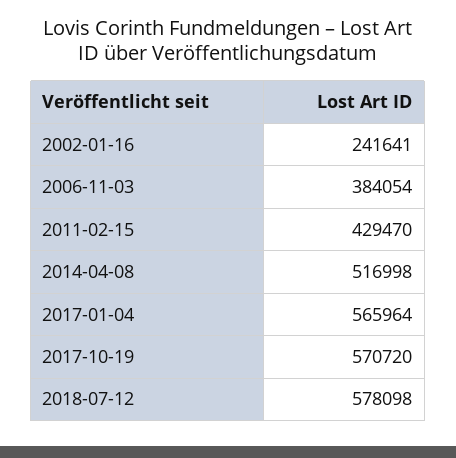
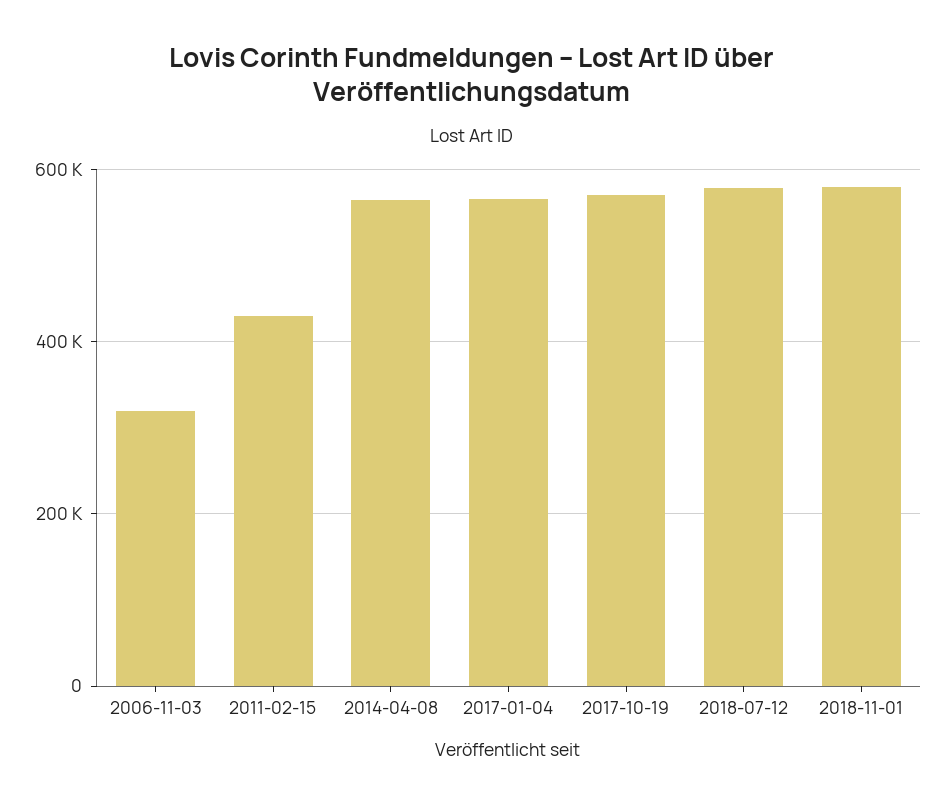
2002-01-16: 241641 -> none
2006-11-03: 384054 -> 320000
2014-04-08: 516998 -> 560000
2018-11-01: none -> 580000

